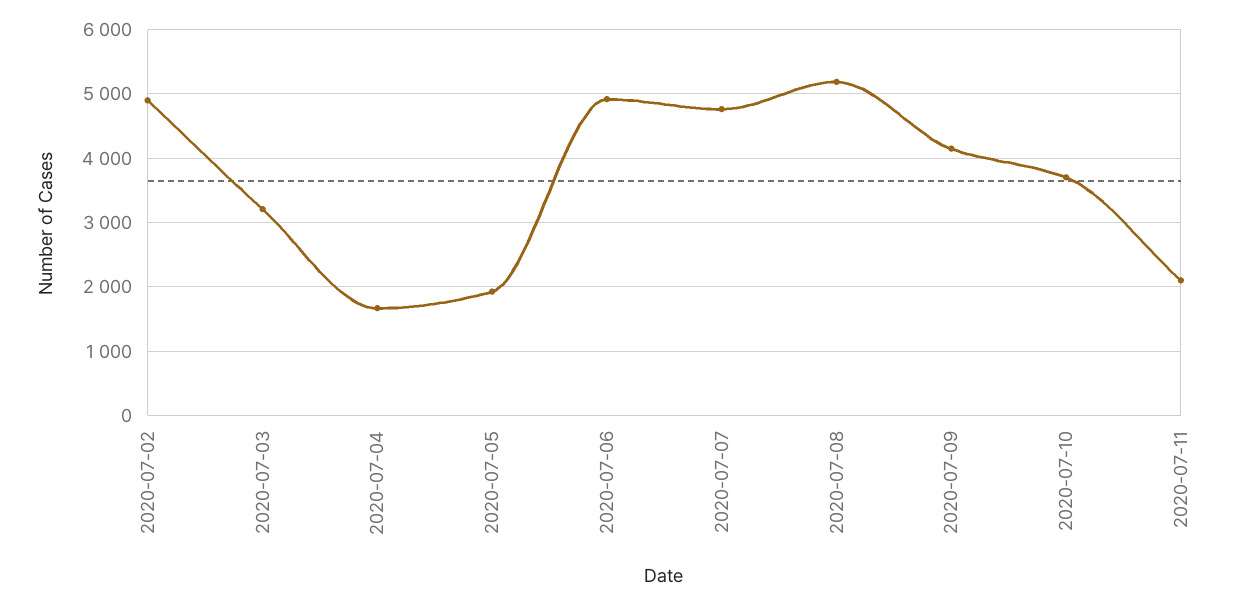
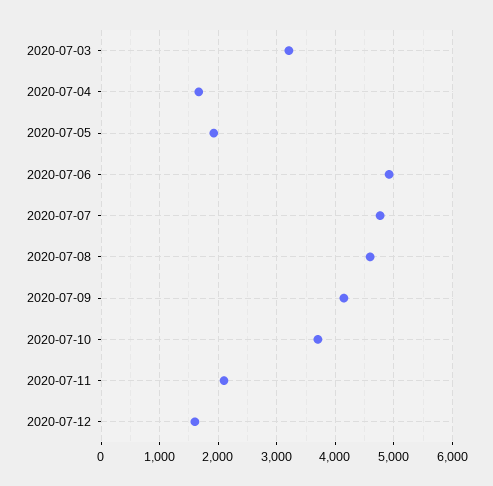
2020-07-02: 4900 -> none
2020-07-08: 5200 -> 4600
2020-07-12: none -> 1600

